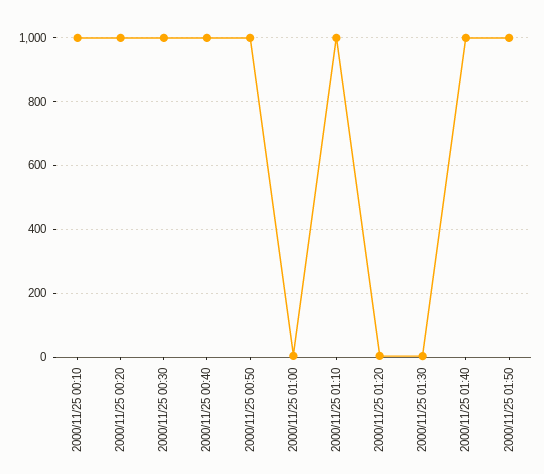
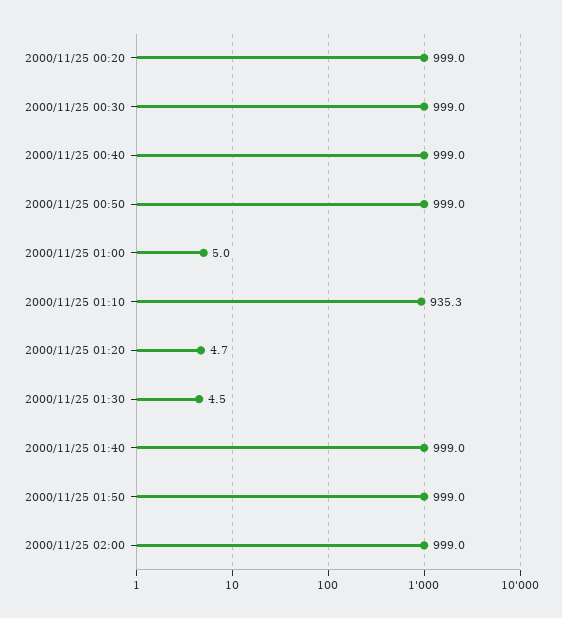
2000/11/25 00:10: 1000 -> none
2000/11/25 01:10: 1000 -> 935.3
2000/11/25 02:00: none -> 999

